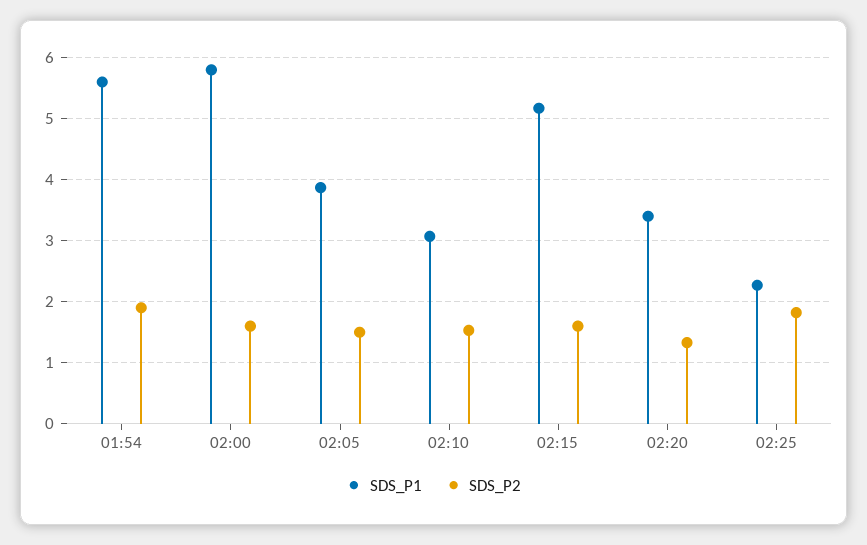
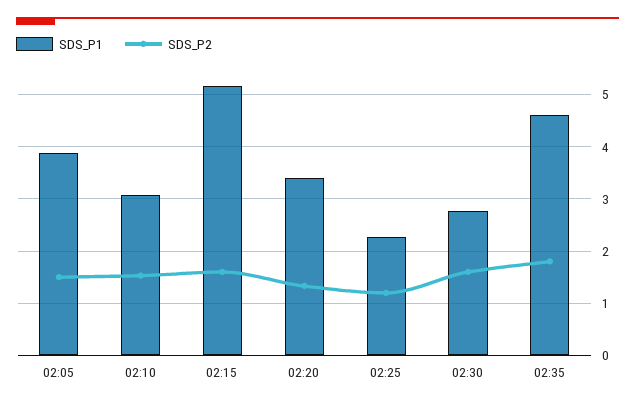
SDS_P1, 01:54: 5.6 -> none
SDS_P2, 01:54: 1.9 -> none
SDS_P1, 02:00: 5.8 -> none
SDS_P2, 02:00: 1.6 -> none
SDS_P2, 02:25: 1.8 -> 1.2
SDS_P1, 02:30: none -> 2.8
SDS_P2, 02:30: none -> 1.6
SDS_P1, 02:35: none -> 4.6
SDS_P2, 02:35: none -> 1.8

